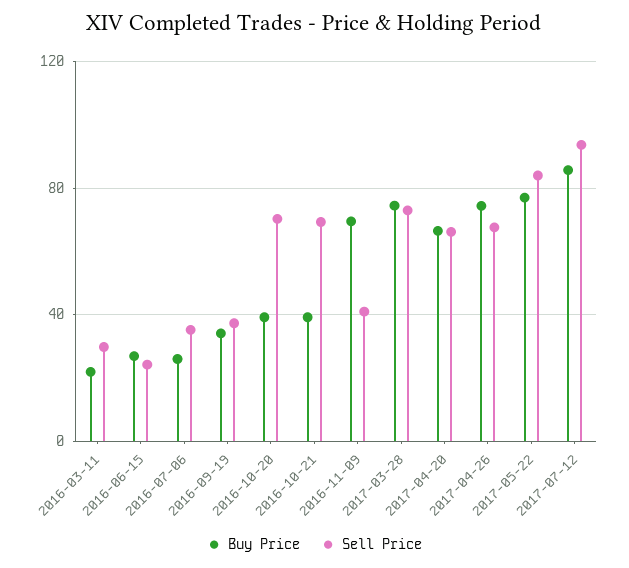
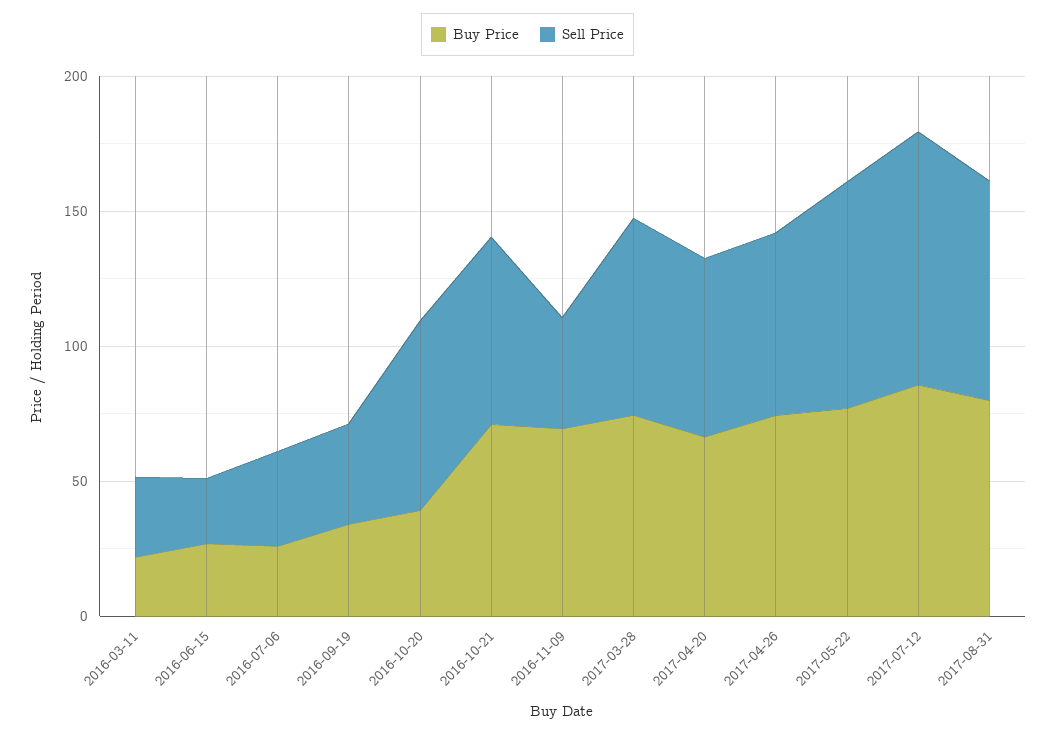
Buy Price, 2016-10-21: 40 -> 70
Buy Price, 2017-08-31: none -> 80
Sell Price, 2017-08-31: none -> 80

